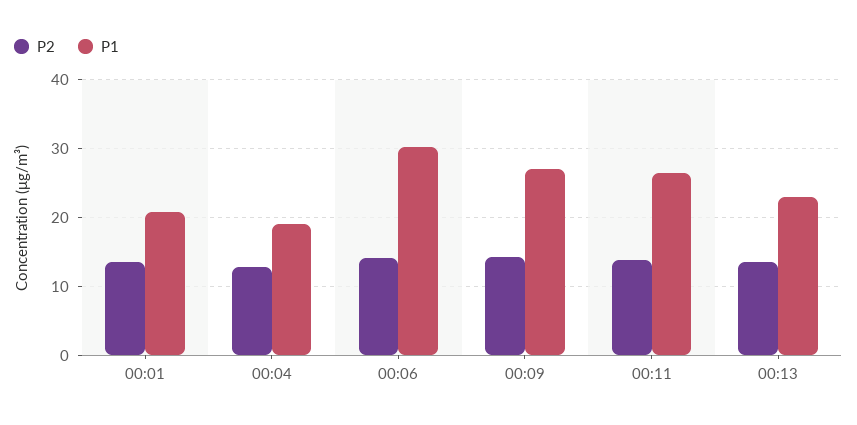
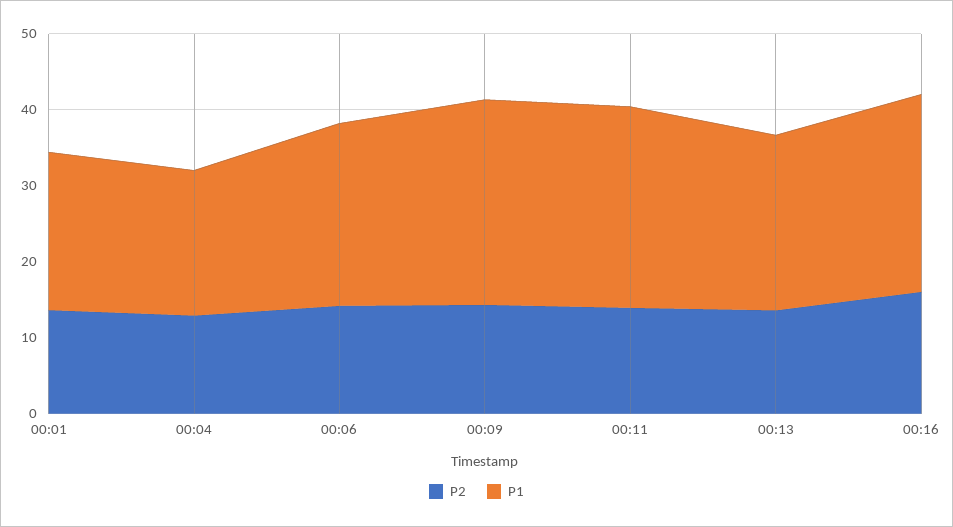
P1, 00:06: 30 -> 24
P2, 00:16: none -> 16
P1, 00:16: none -> 26

